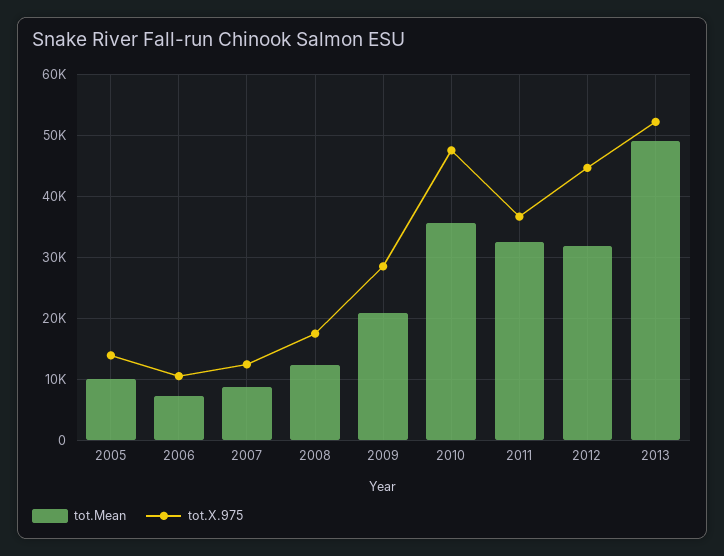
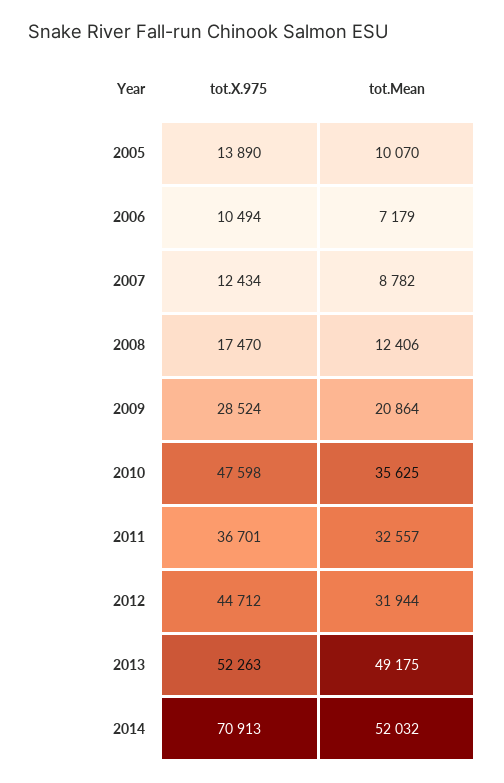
tot.X.975, 2014: none -> 70913
tot.Mean, 2014: none -> 52032

